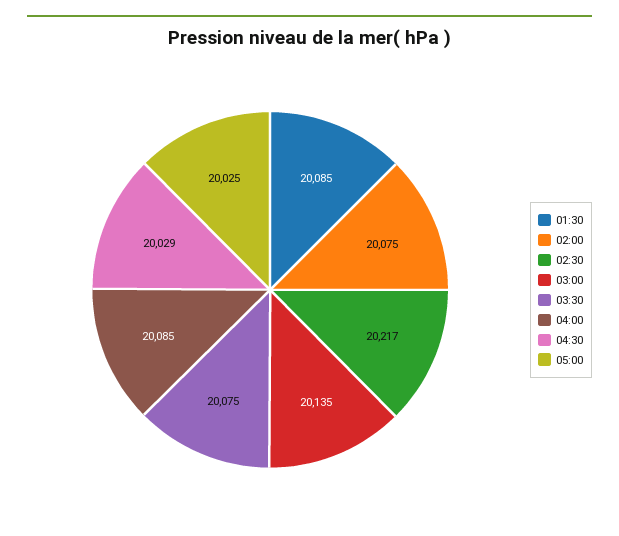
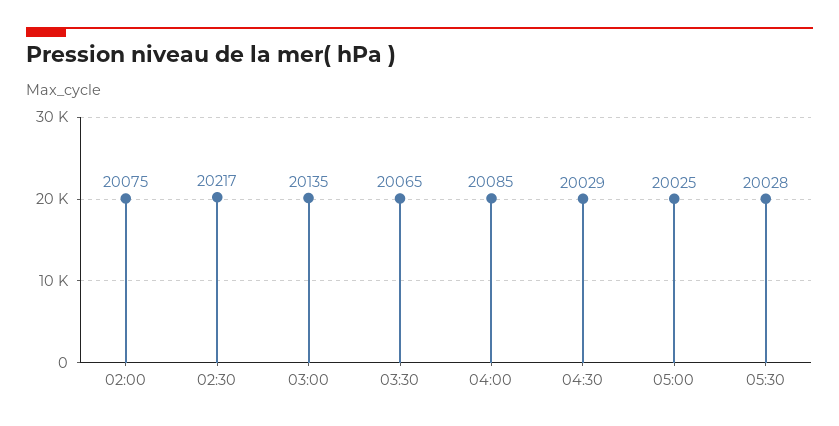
01:30: 20085 -> none
03:30: 20075 -> 20065
05:30: none -> 20028

